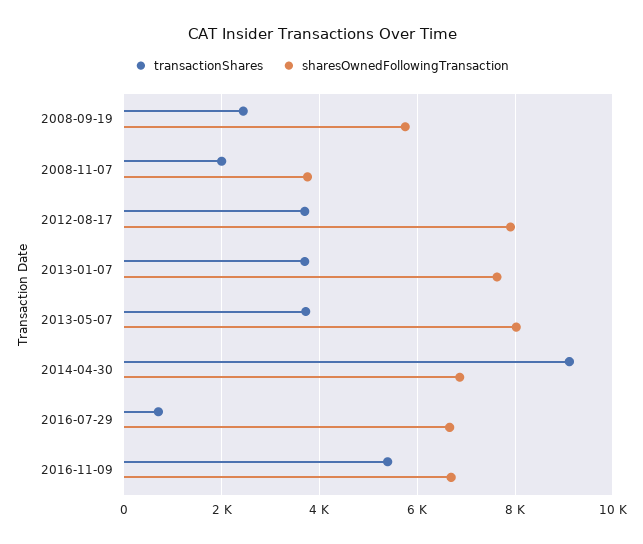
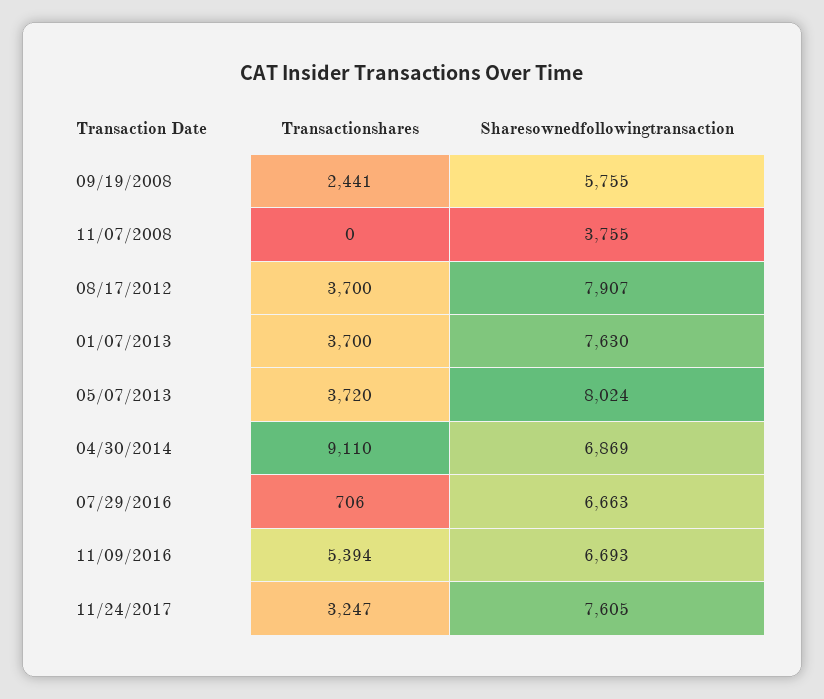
transactionShares, 2008-11-07: 2000 -> 0
transactionShares, 11/24/2017: none -> 3247
sharesOwnedFollowingTransaction, 11/24/2017: none -> 7605

